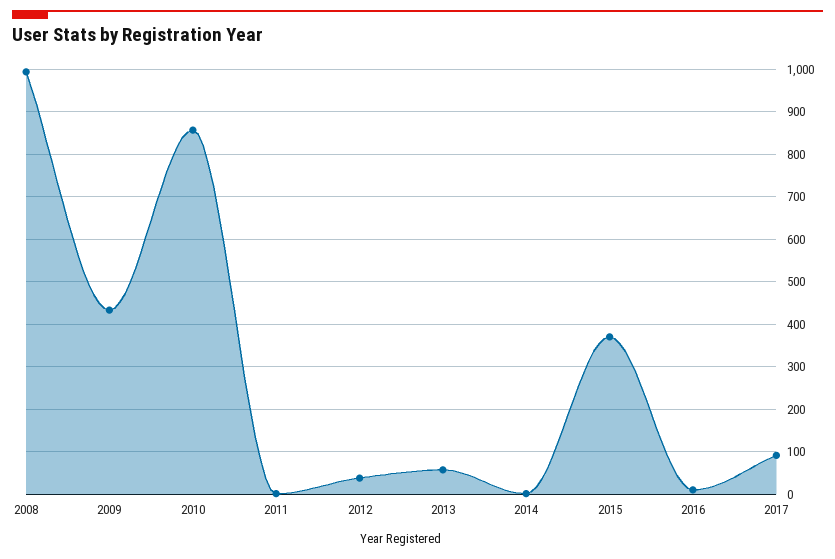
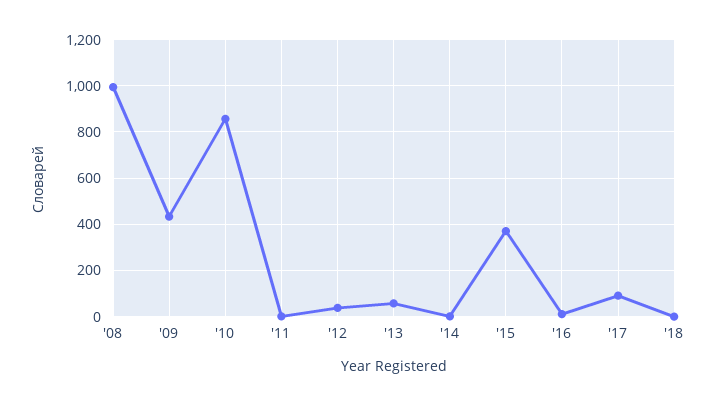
'18: none -> 0

